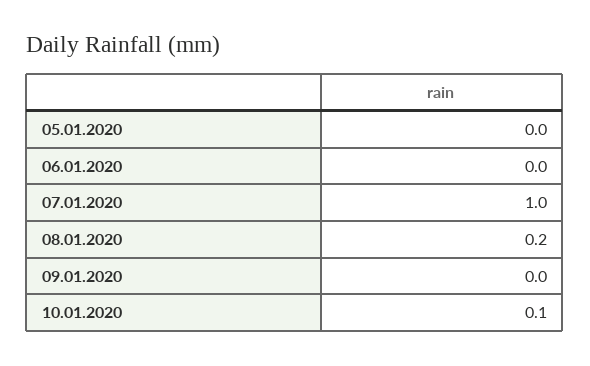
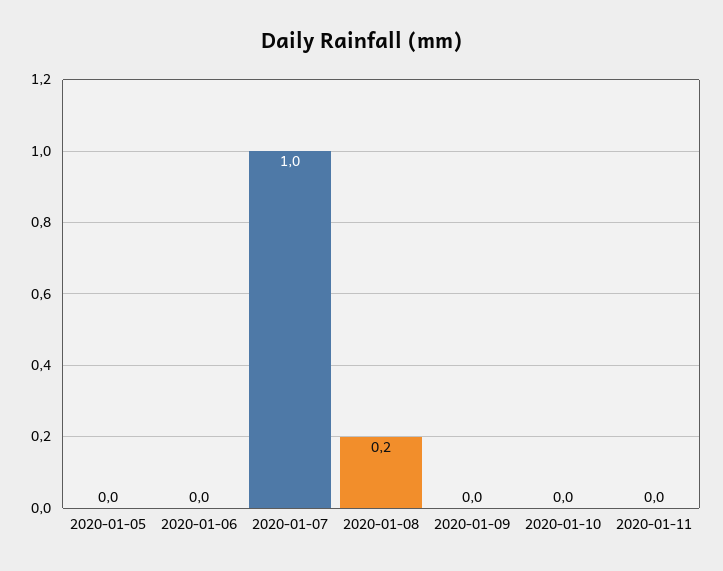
10.01.2020: 0.1 -> 0
2020-01-11: none -> 0

